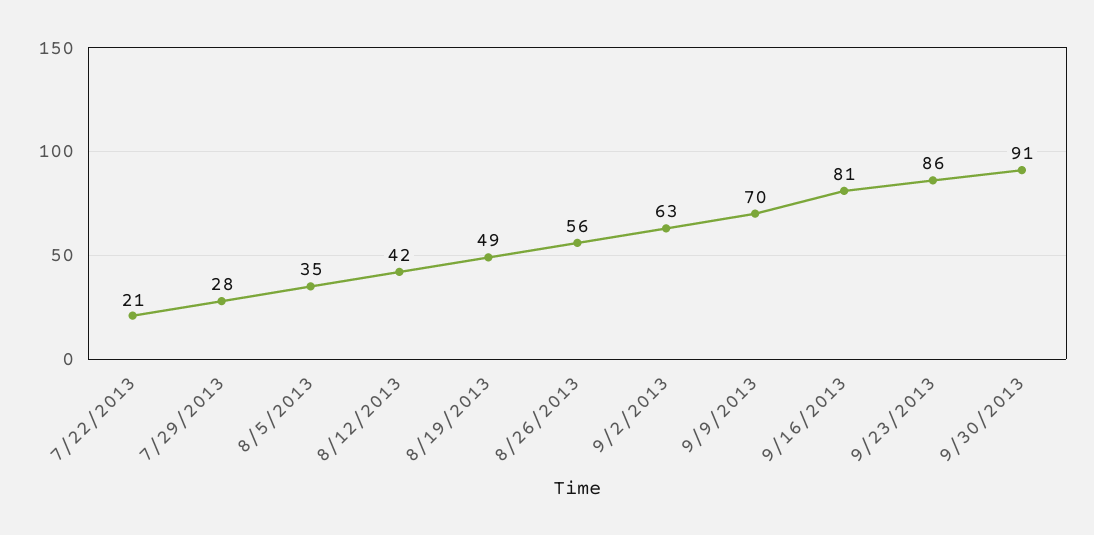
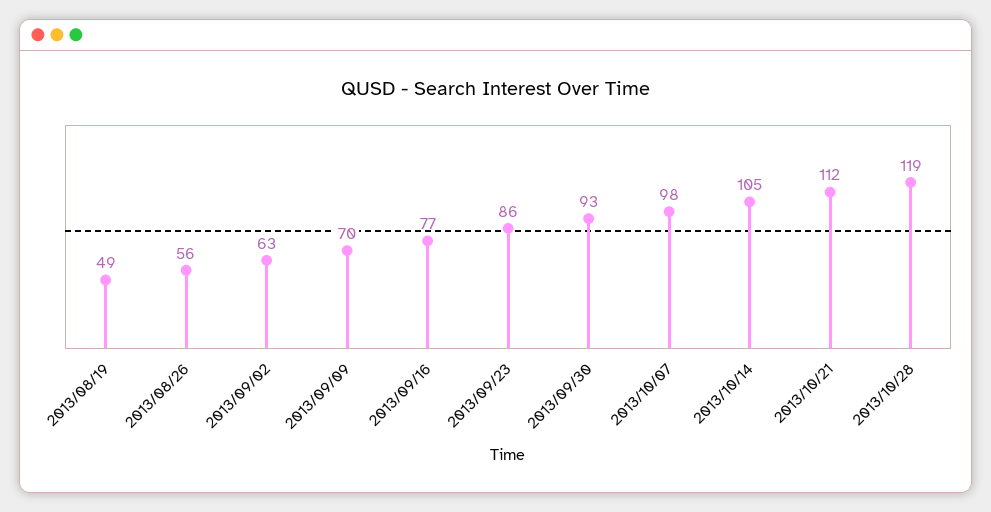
7/22/2013: 21 -> none
7/29/2013: 28 -> none
8/5/2013: 35 -> none
8/12/2013: 42 -> none
9/16/2013: 81 -> 77
9/30/2013: 91 -> 93
2013/10/07: none -> 98
2013/10/14: none -> 105
2013/10/21: none -> 112
2013/10/28: none -> 119

